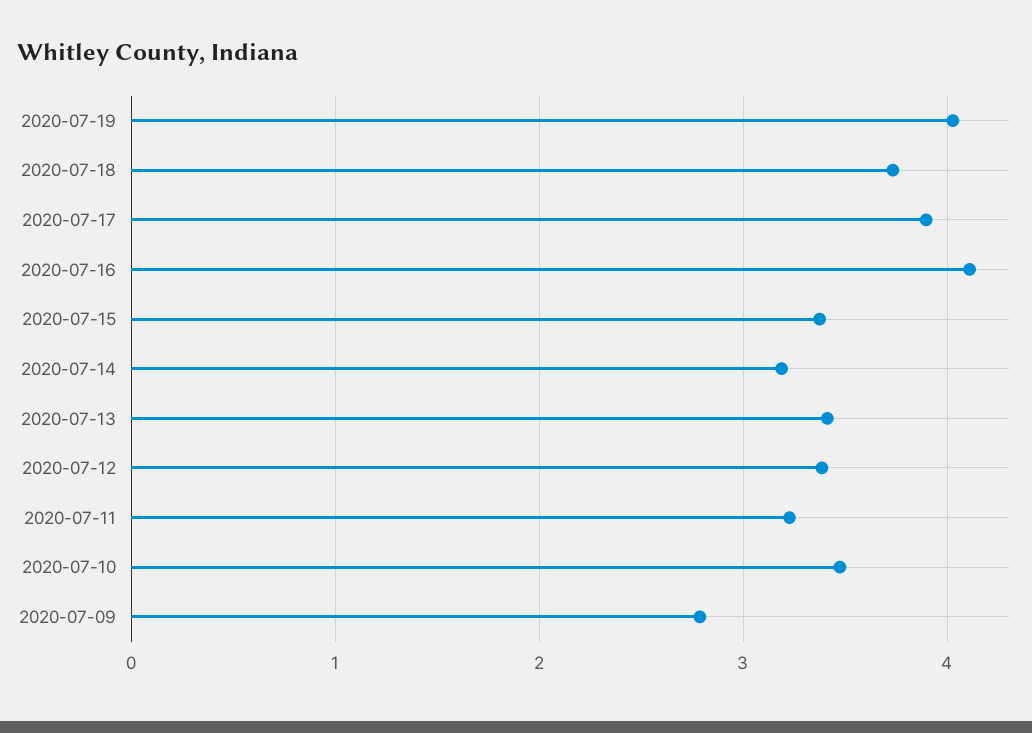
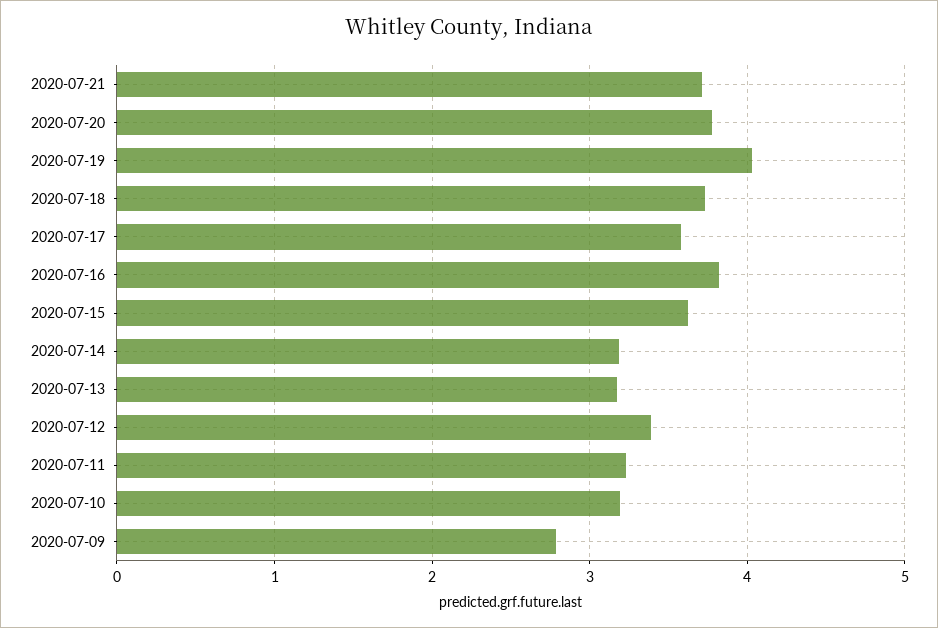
2020-07-17: 3.9 -> 3.6
2020-07-16: 4.1 -> 3.8
2020-07-15: 3.4 -> 3.6
2020-07-13: 3.4 -> 3.2
2020-07-10: 3.5 -> 3.2
2020-07-21: none -> 3.7
2020-07-20: none -> 3.8

